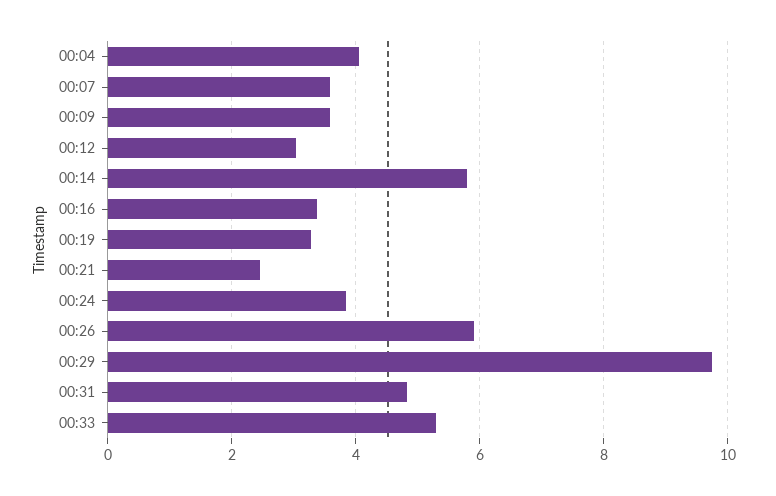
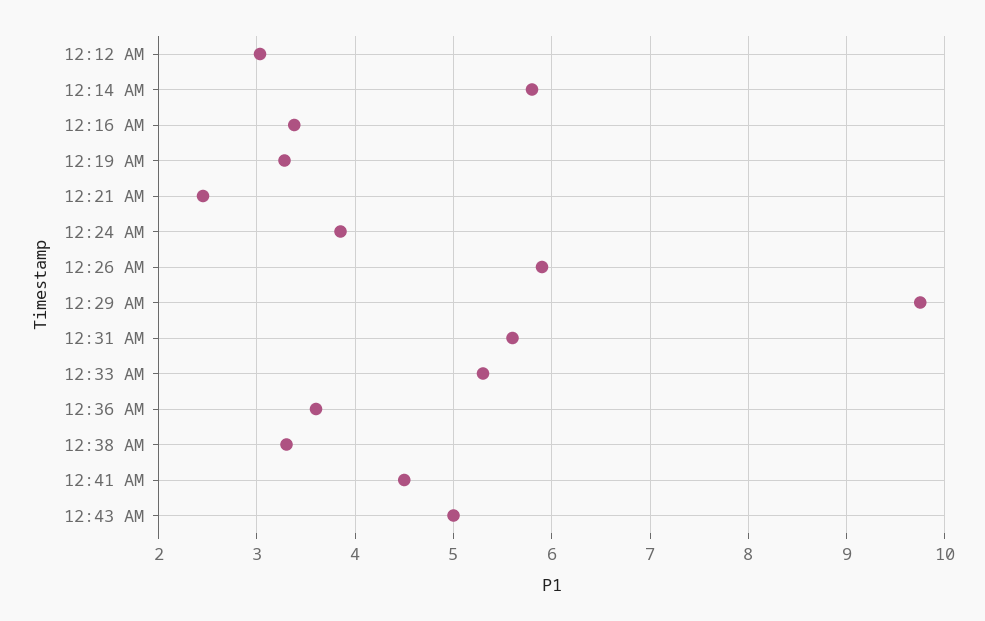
00:04: 4 -> none
00:07: 3.6 -> none
00:09: 3.6 -> none
00:31: 4.8 -> 5.6
12:36 AM: none -> 3.6
12:38 AM: none -> 3.3
12:41 AM: none -> 4.5
12:43 AM: none -> 5

